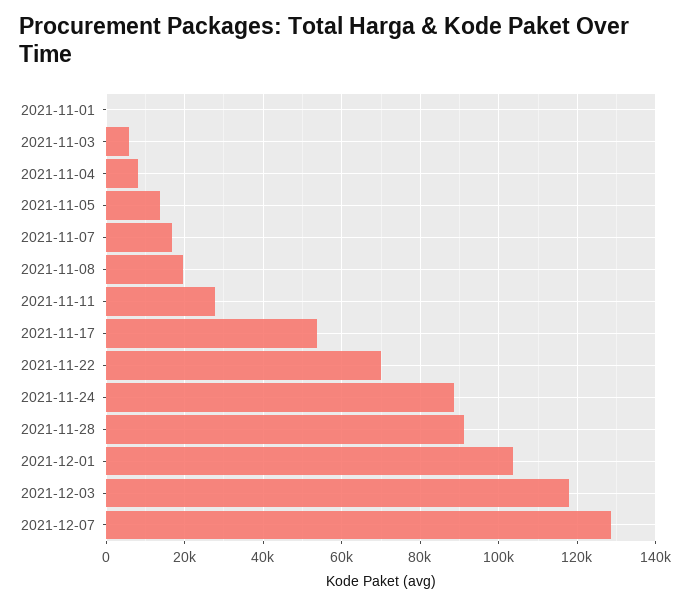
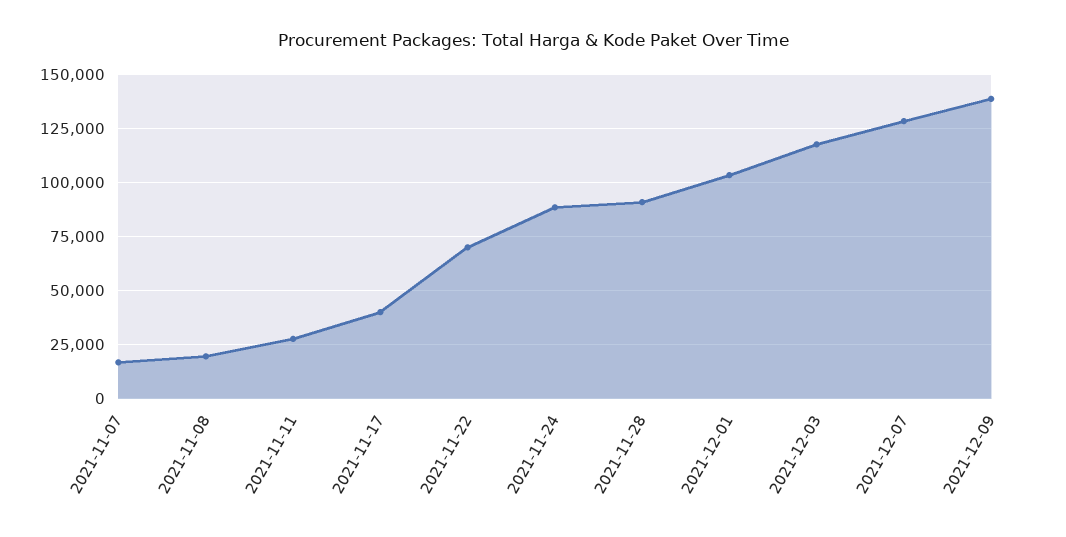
2021-11-01: 0 -> none
2021-11-03: 6000 -> none
2021-11-04: 8000 -> none
2021-11-05: 14000 -> none
2021-11-17: 54000 -> 40000
2021-12-09: none -> 140000

